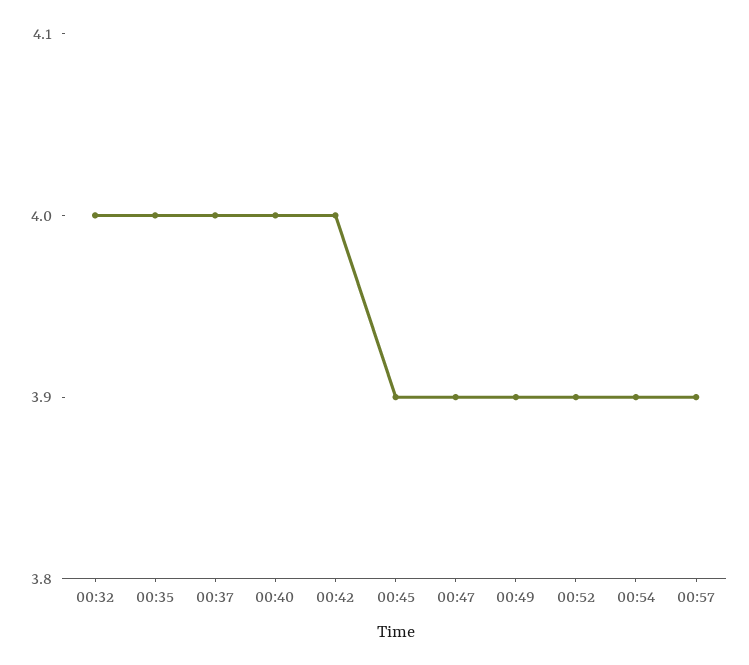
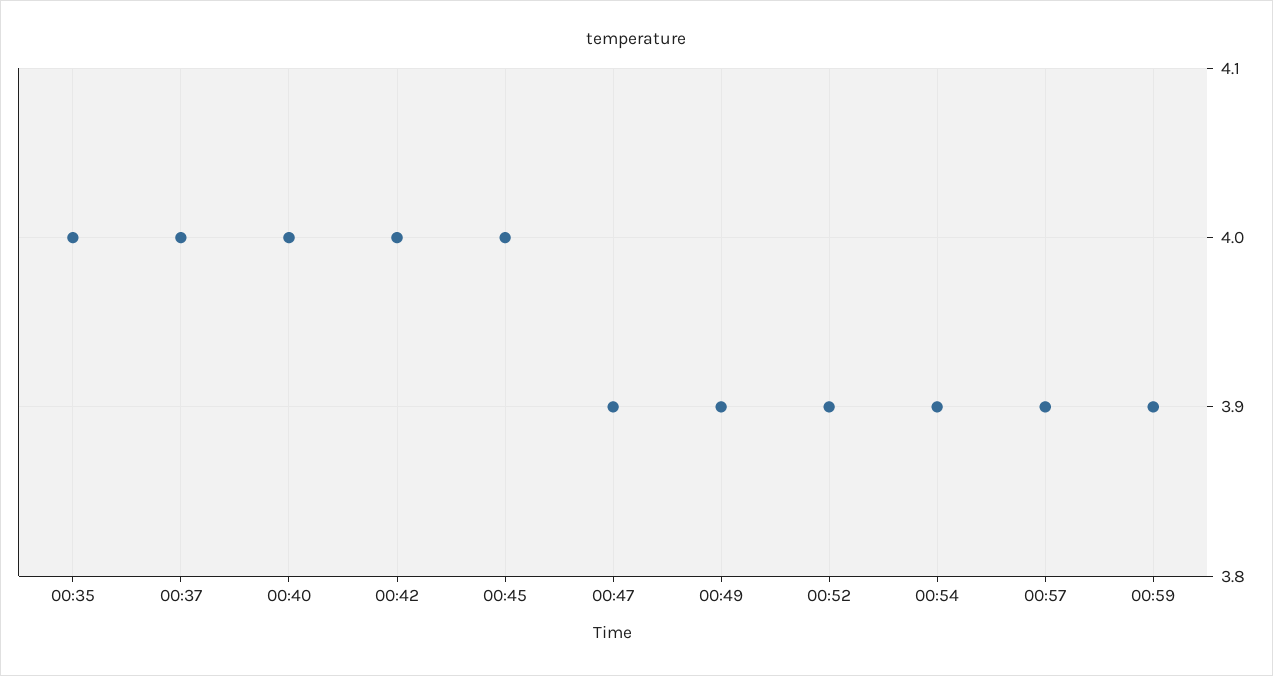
00:32: 4 -> none
00:45: 3.9 -> 4
00:59: none -> 3.9

